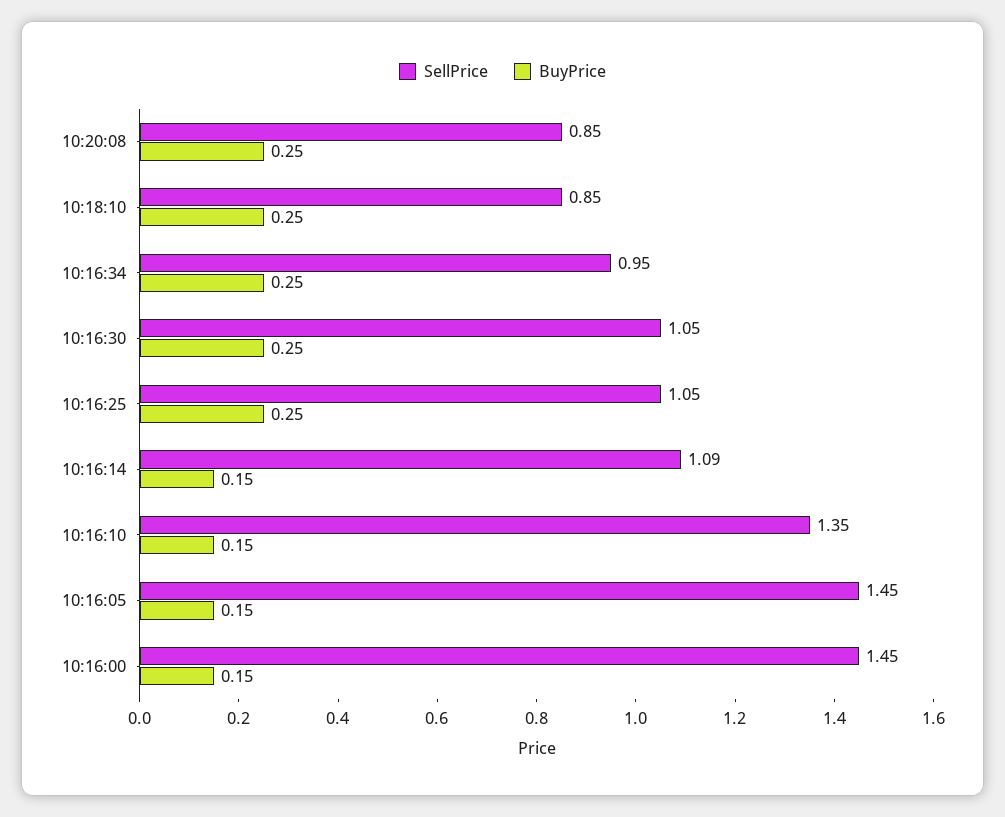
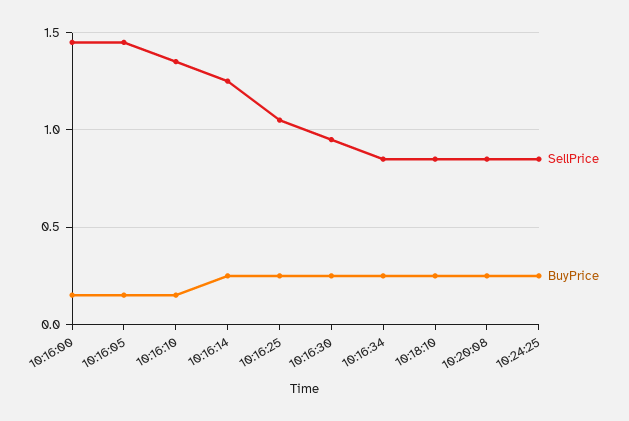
SellPrice, 10:16:34: 0.95 -> 0.85
SellPrice, 10:16:30: 1.05 -> 0.95
SellPrice, 10:16:14: 1.09 -> 1.25
BuyPrice, 10:16:14: 0.15 -> 0.25
SellPrice, 10:24:25: none -> 0.85
BuyPrice, 10:24:25: none -> 0.25

